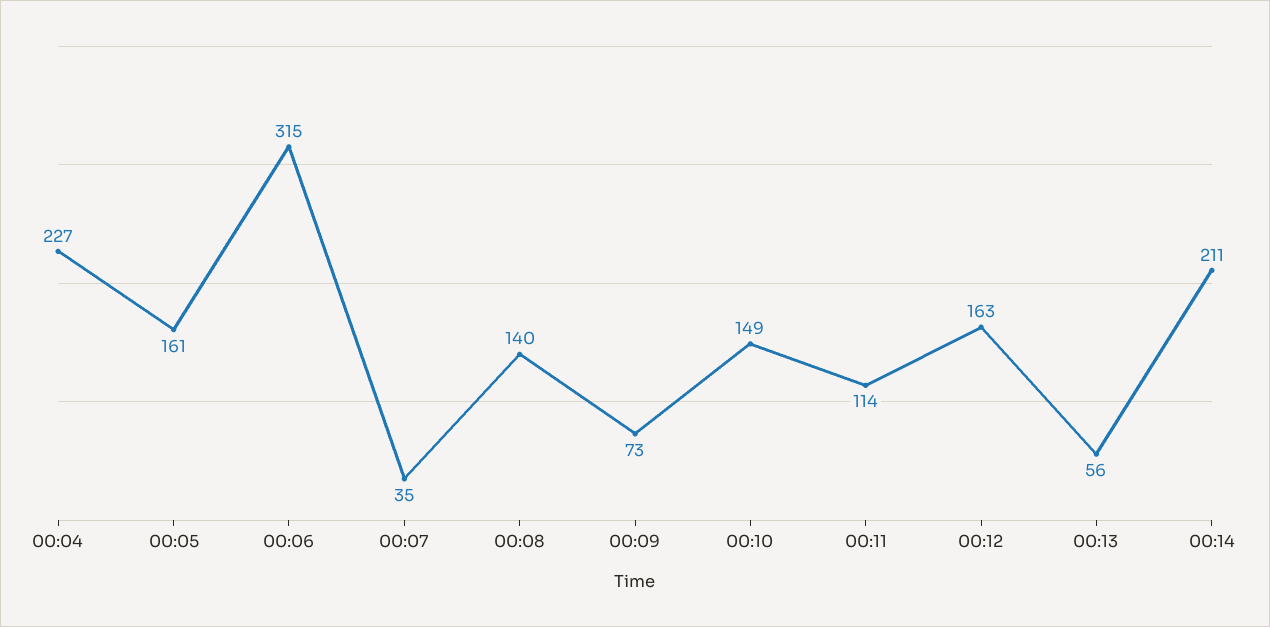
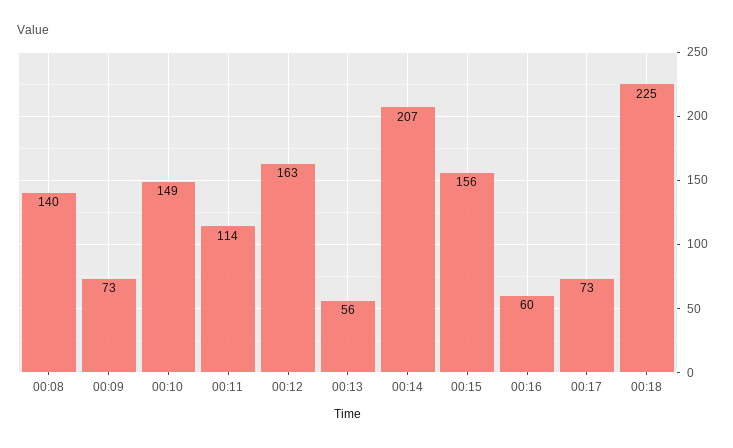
00:04: 227 -> none
00:05: 161 -> none
00:06: 315 -> none
00:07: 35 -> none
00:14: 211 -> 207
00:15: none -> 156
00:16: none -> 60
00:17: none -> 73
00:18: none -> 225

